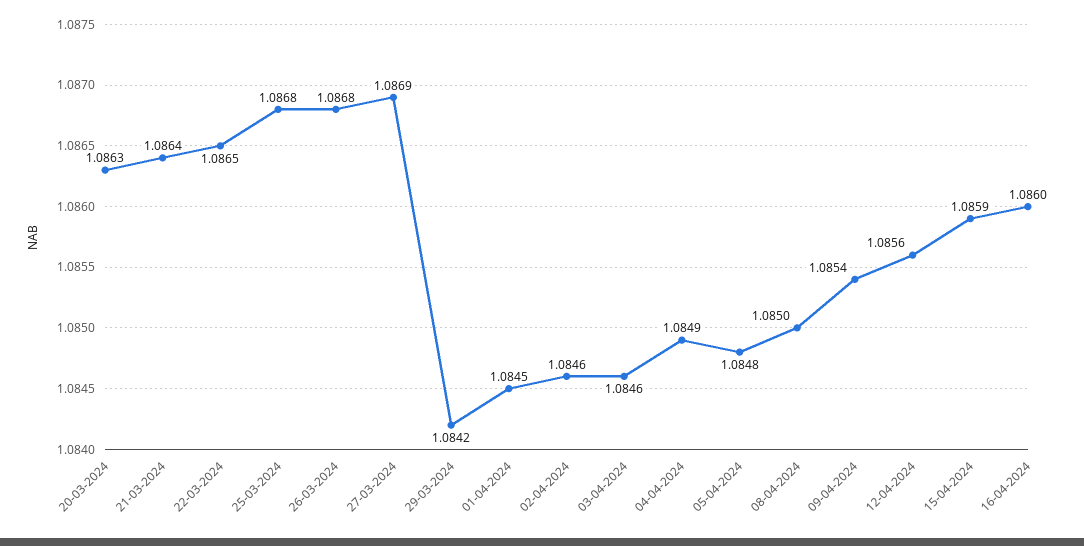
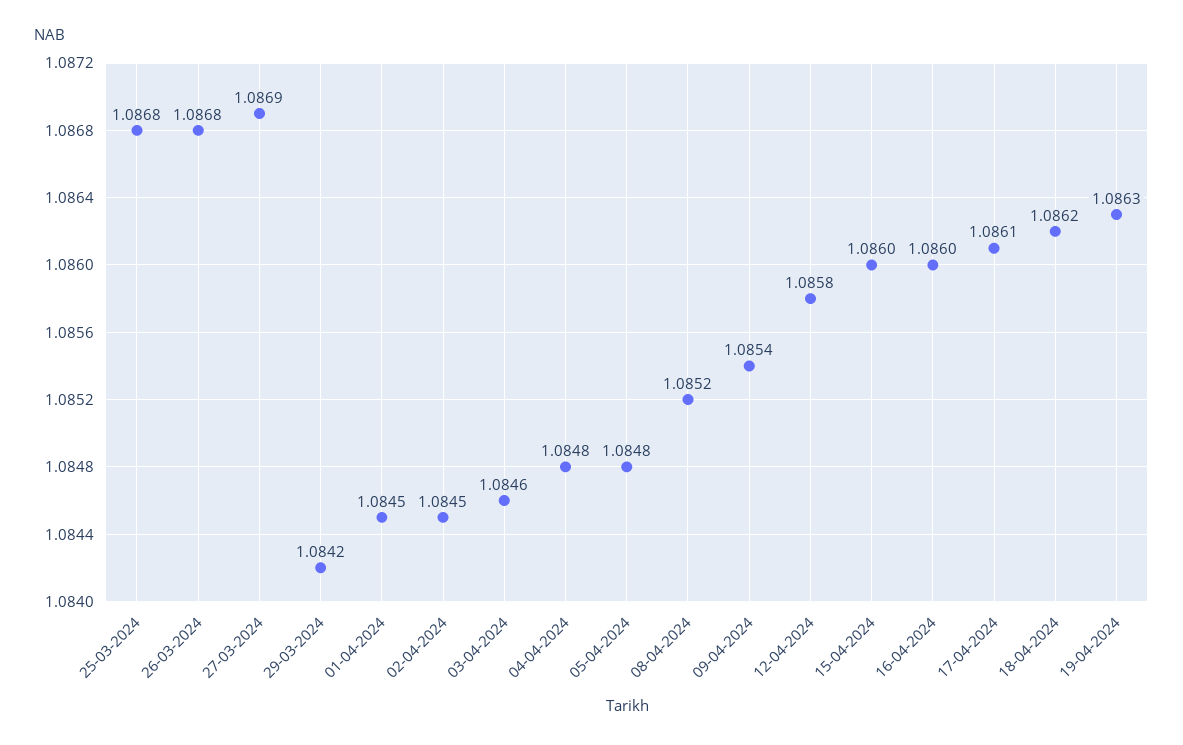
20-03-2024: 1.0863 -> none
21-03-2024: 1.0864 -> none
22-03-2024: 1.0865 -> none
02-04-2024: 1.0846 -> 1.0845
04-04-2024: 1.0849 -> 1.0848
08-04-2024: 1.085 -> 1.0852
12-04-2024: 1.0856 -> 1.0858
15-04-2024: 1.0859 -> 1.086
17-04-2024: none -> 1.0861
18-04-2024: none -> 1.0862
19-04-2024: none -> 1.0863

